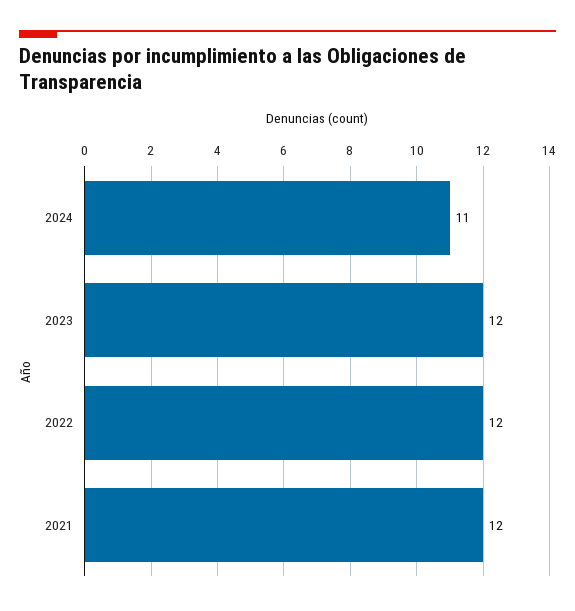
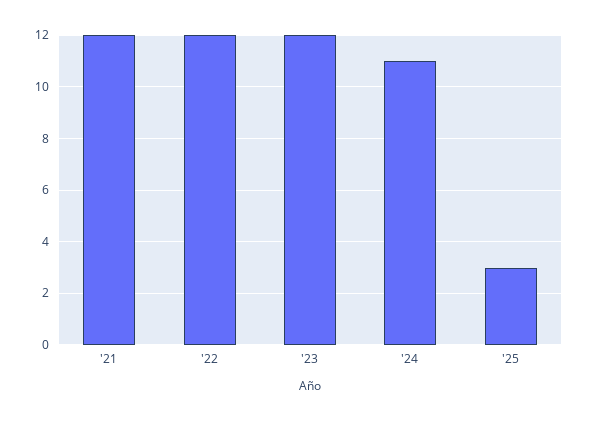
'25: none -> 3

